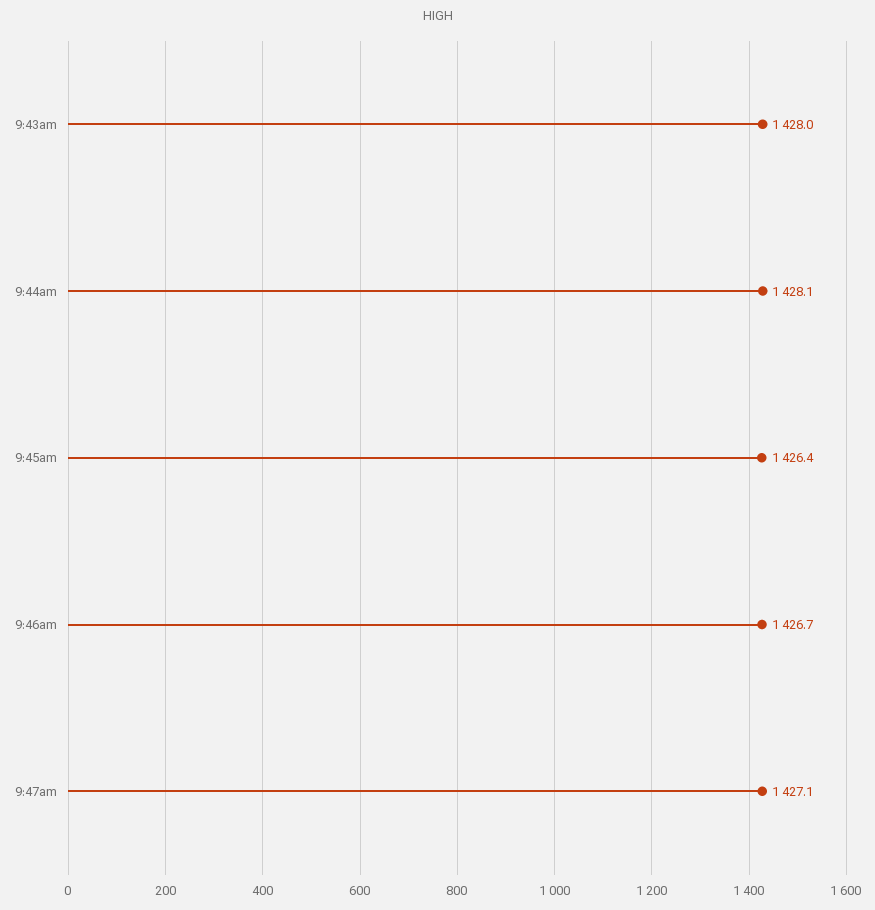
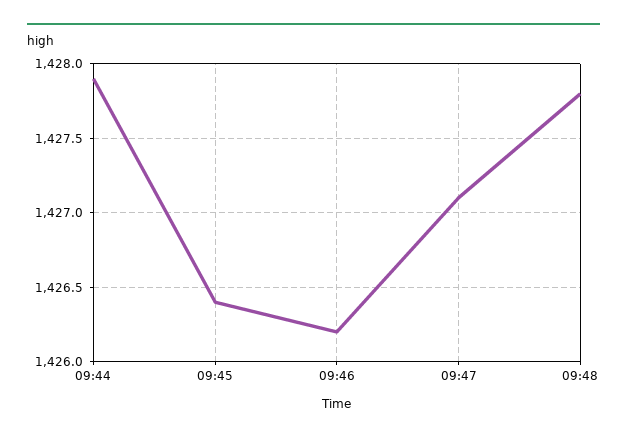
9:43am: 1428 -> none
9:44am: 1428.1 -> 1427.9
9:46am: 1426.7 -> 1426.2
09:48: none -> 1427.8

